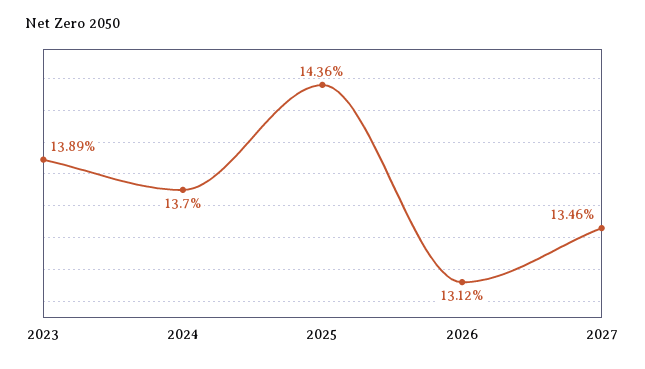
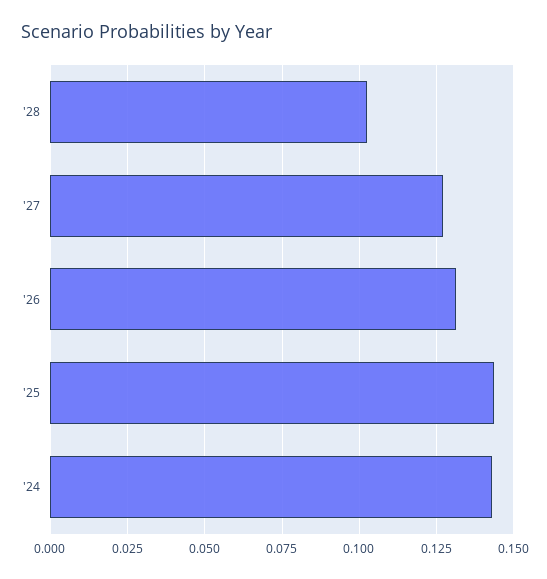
2023: 0.1389 -> none
2024: 0.137 -> 0.1425
2027: 0.1346 -> 0.1275
'28: none -> 0.1025

